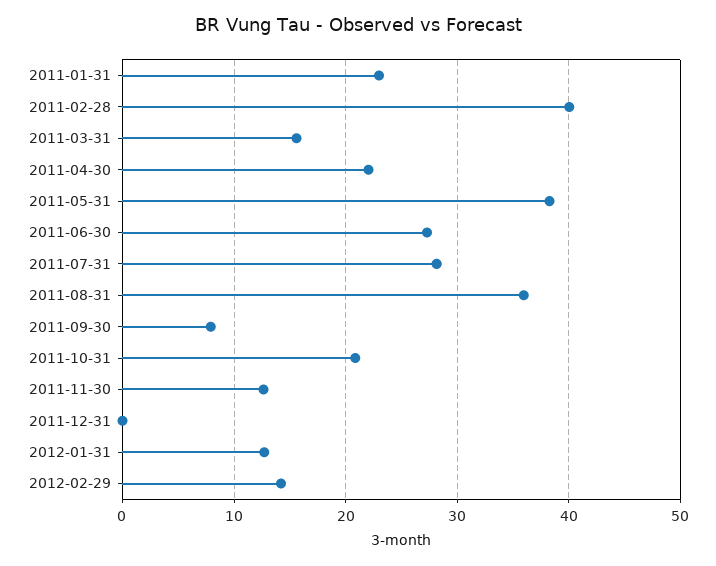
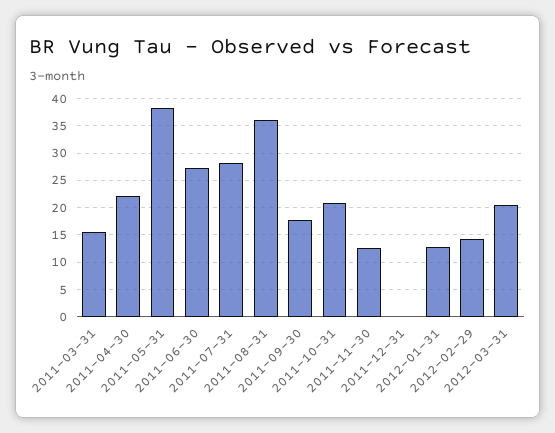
2011-01-31: 23 -> none
2011-02-28: 40 -> none
2011-09-30: 8 -> 17.5
2012-03-31: none -> 20

